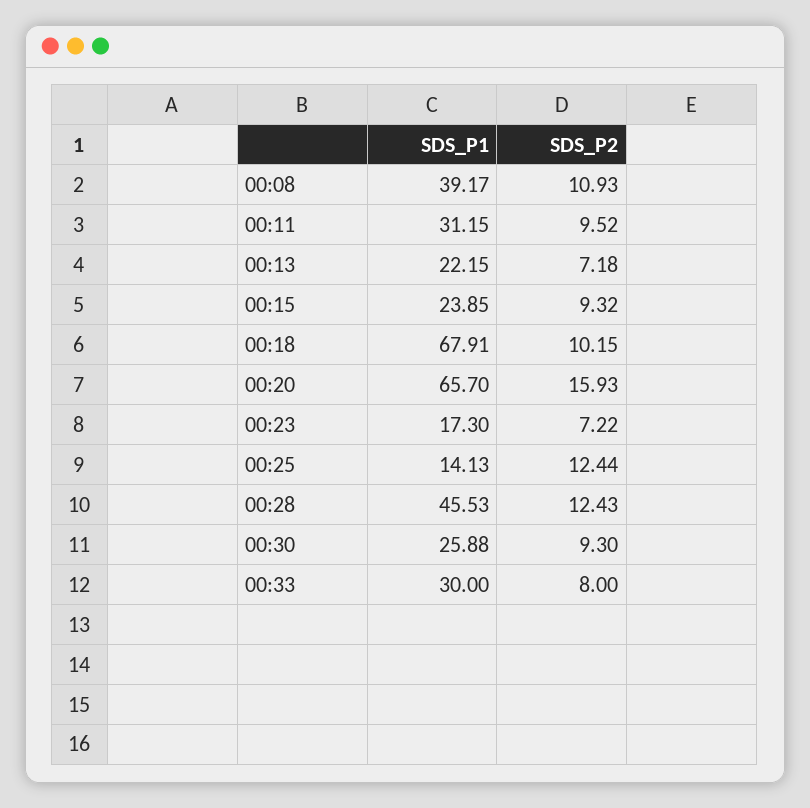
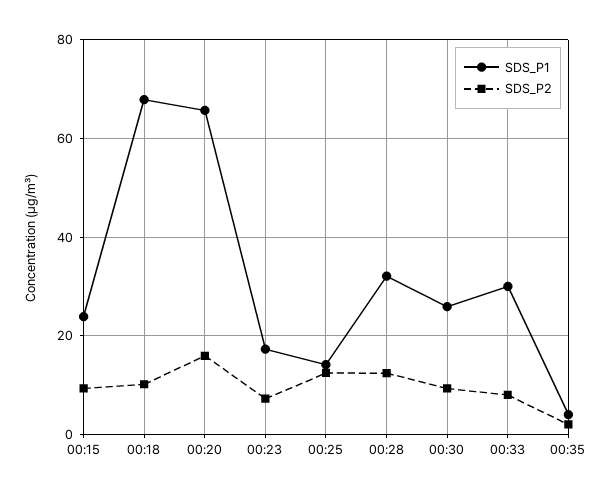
SDS_P1, 00:08: 39.17 -> none
SDS_P2, 00:08: 10.93 -> none
SDS_P1, 00:11: 31.15 -> none
SDS_P2, 00:11: 9.52 -> none
SDS_P1, 00:13: 22.15 -> none
SDS_P2, 00:13: 7.18 -> none
SDS_P1, 00:28: 45.53 -> 32
SDS_P1, 00:35: none -> 4
SDS_P2, 00:35: none -> 2

